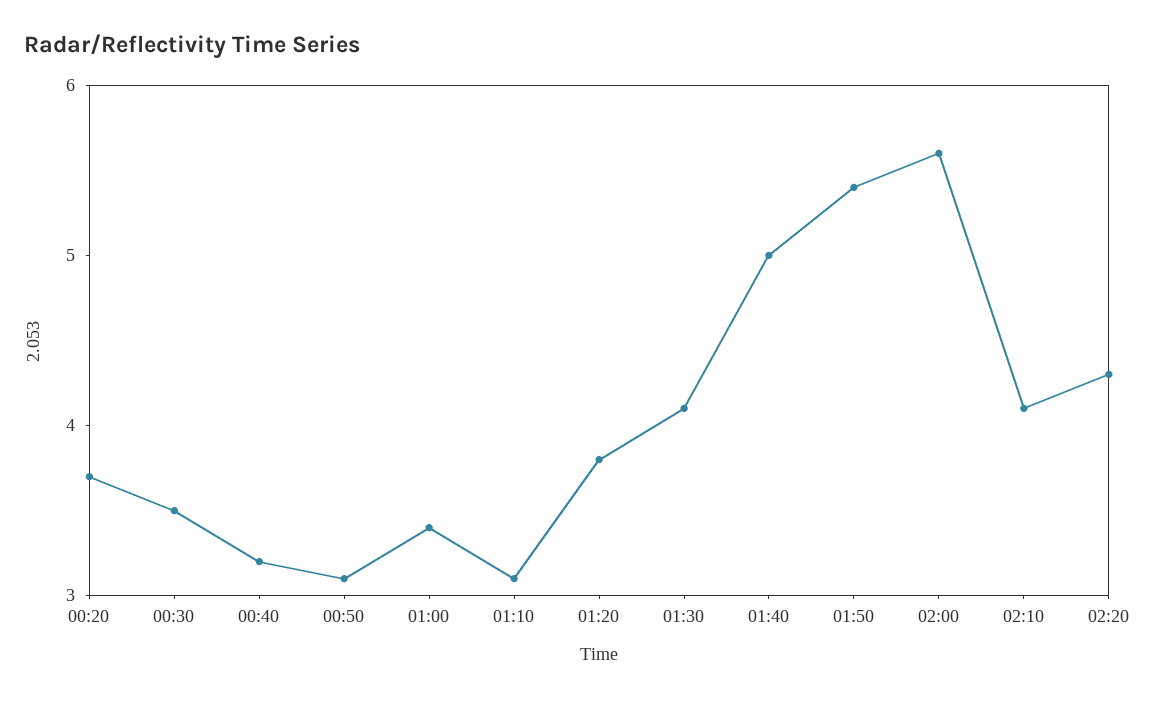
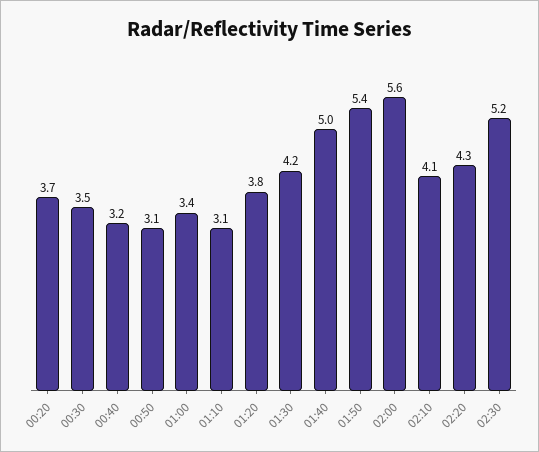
01:30: 4.1 -> 4.2
02:30: none -> 5.2

